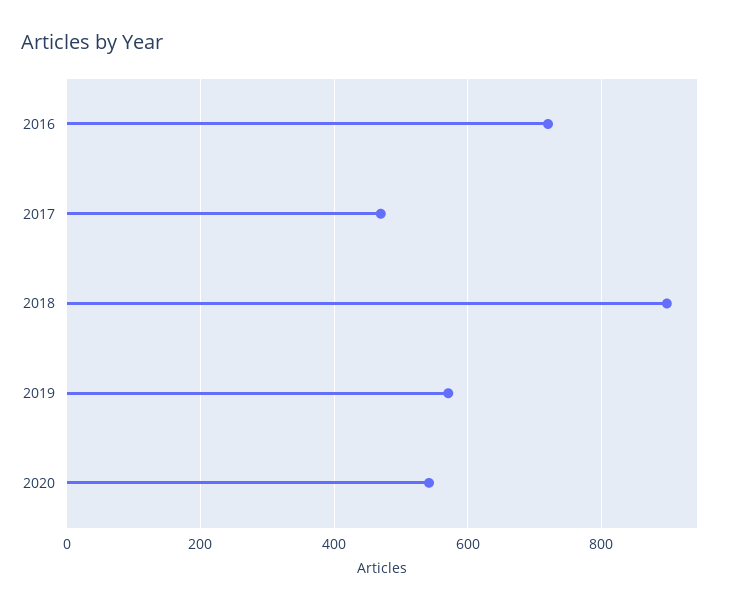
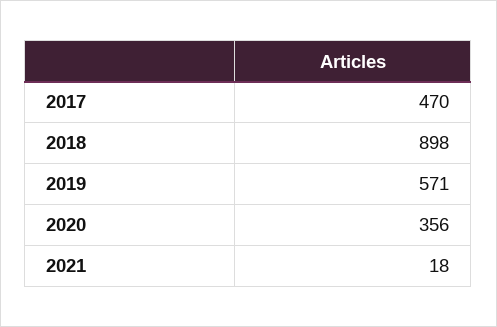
2016: 720 -> none
2020: 540 -> 356
2021: none -> 18

